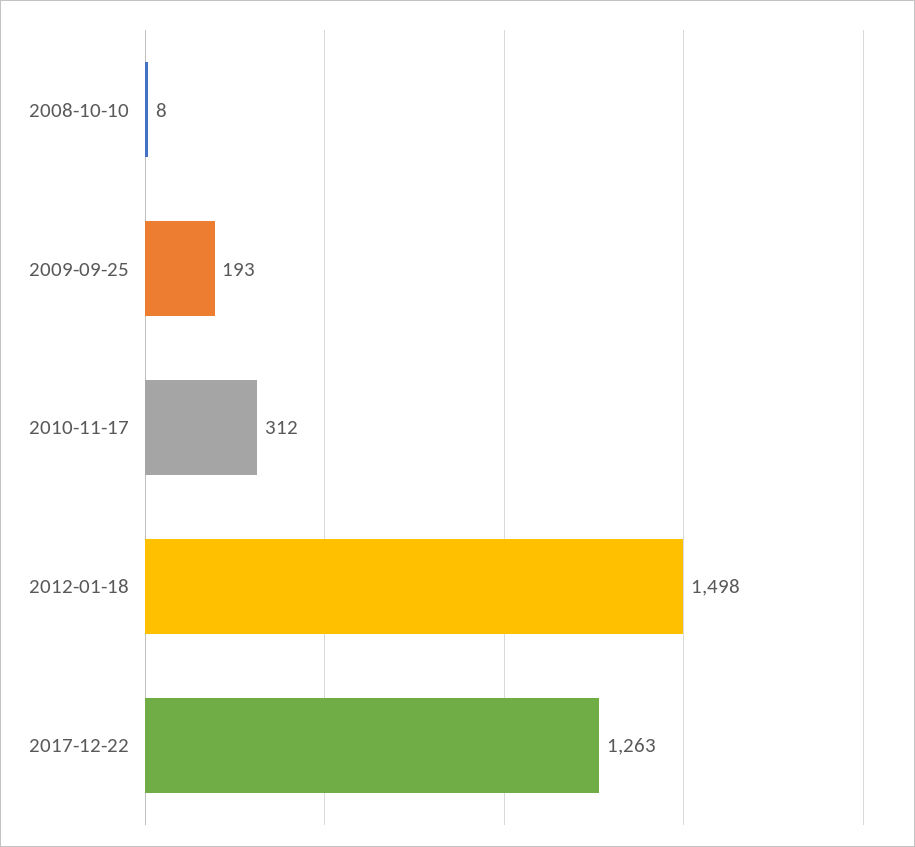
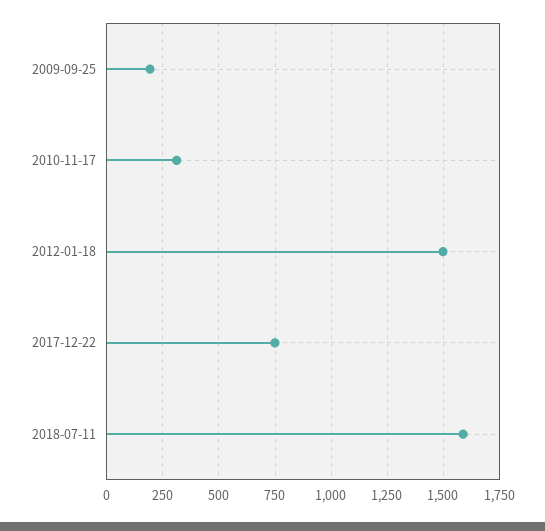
2008-10-10: 8 -> none
2017-12-22: 1263 -> 750
2018-07-11: none -> 1600

